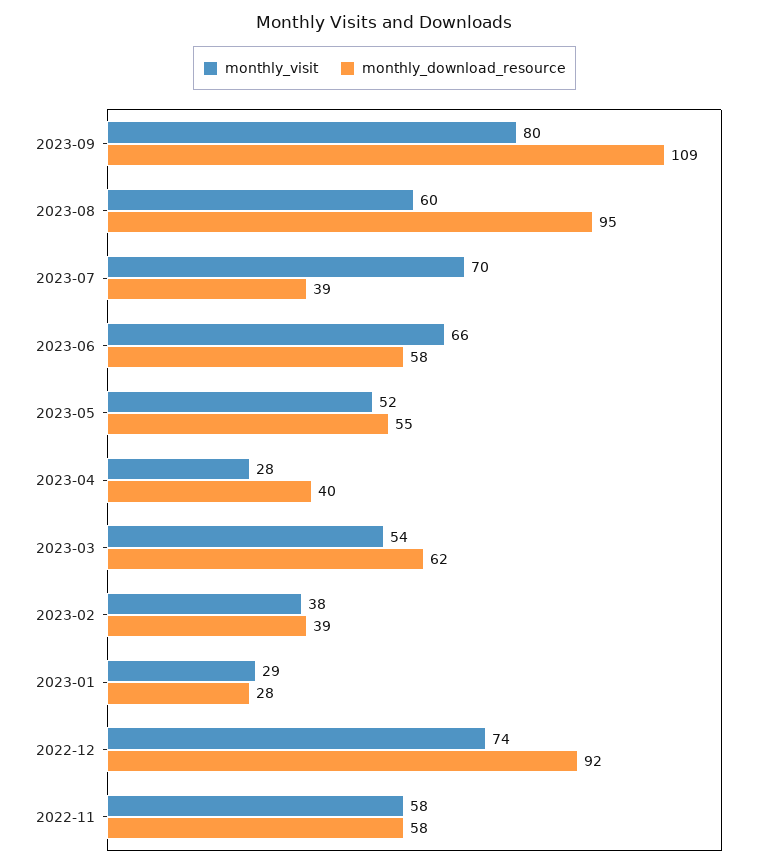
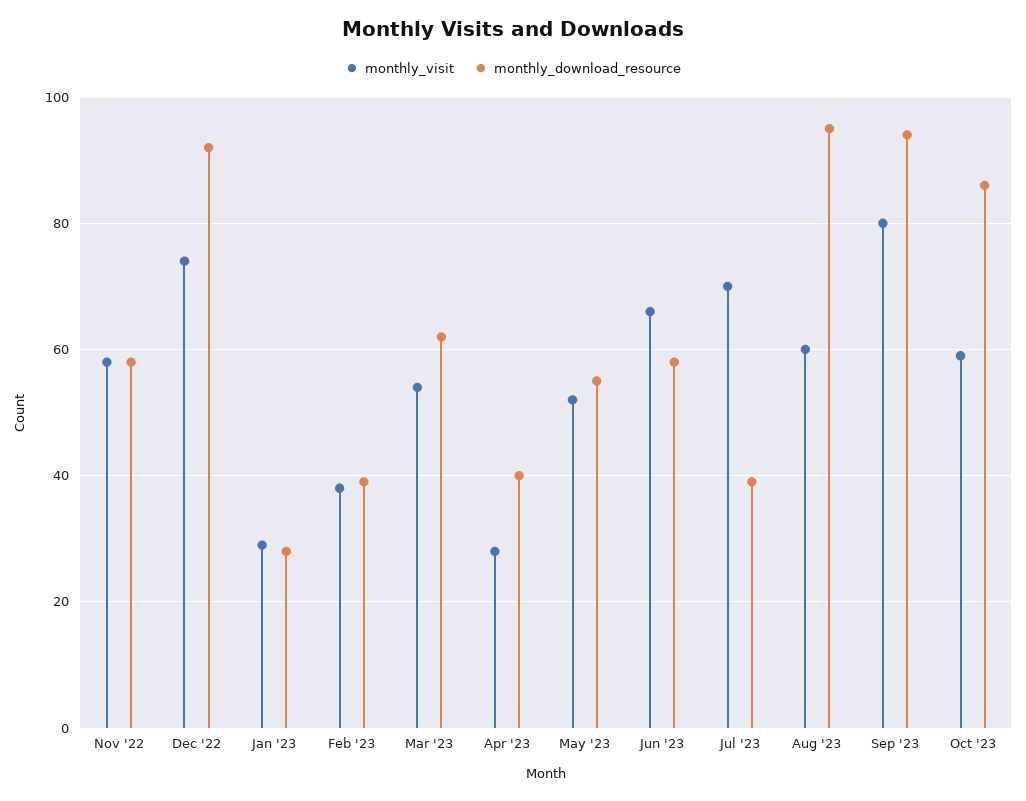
monthly_download_resource, 2023-09: 109 -> 95
monthly_visit, Oct '23: none -> 60
monthly_download_resource, Oct '23: none -> 85

